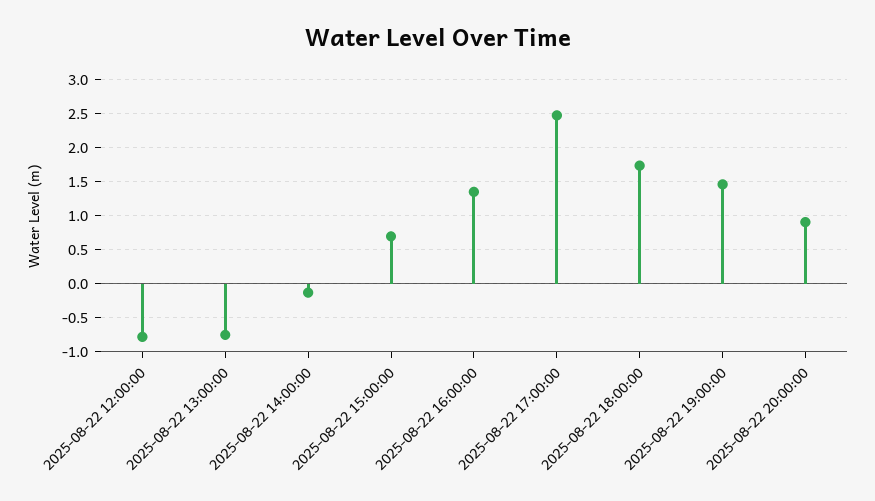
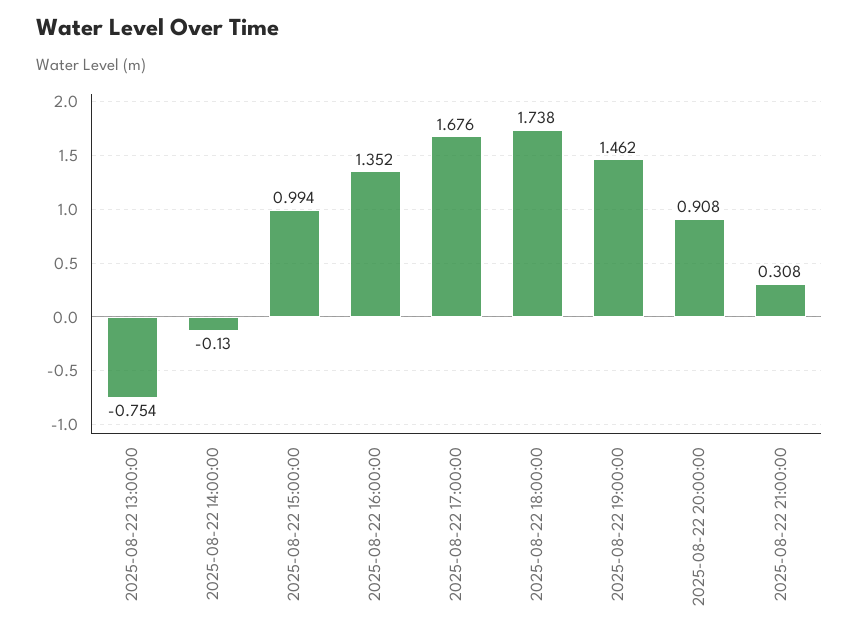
2025-08-22 12:00:00: -0.8 -> none
2025-08-22 15:00:00: 0.7 -> 0.994
2025-08-22 17:00:00: 2.5 -> 1.676
2025-08-22 21:00:00: none -> 0.308

